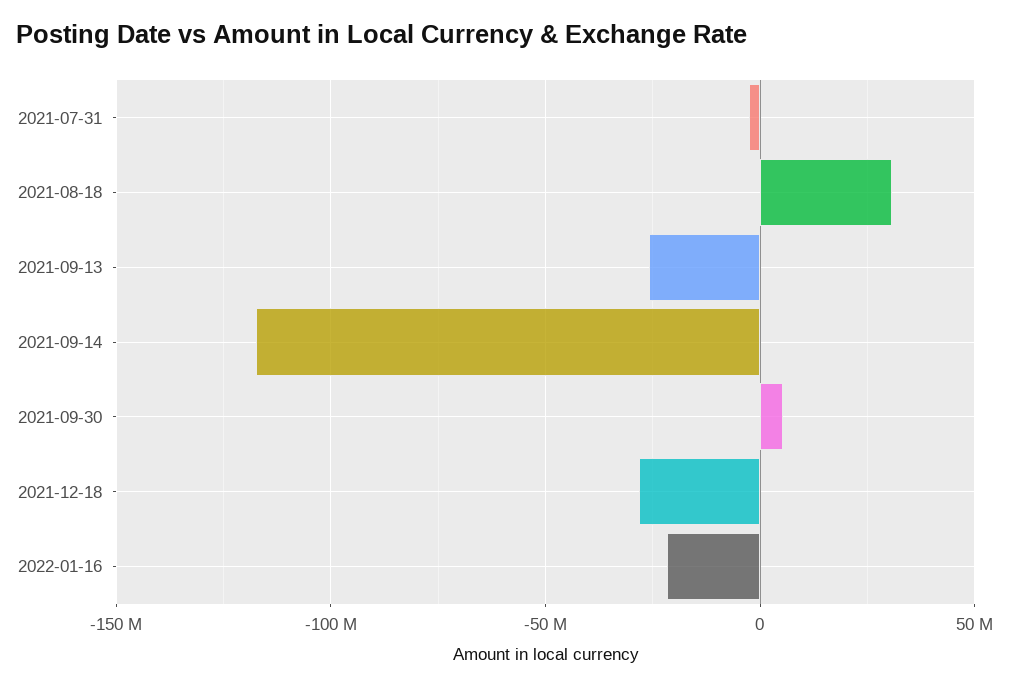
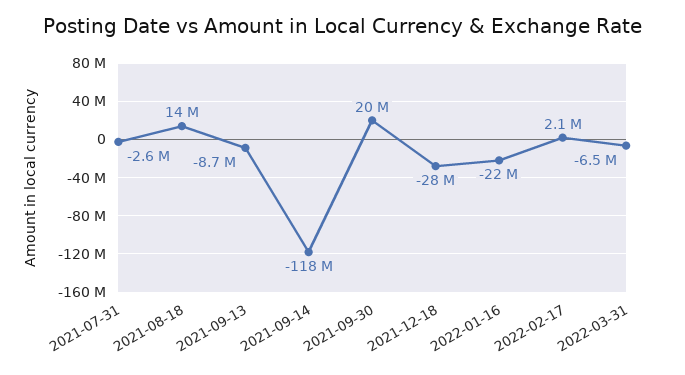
2021-08-18: 30000000 -> 14000000
2021-09-13: -25000000 -> -8700000
2021-09-30: 5000000 -> 20000000
2022-02-17: none -> 2100000
2022-03-31: none -> -6500000

